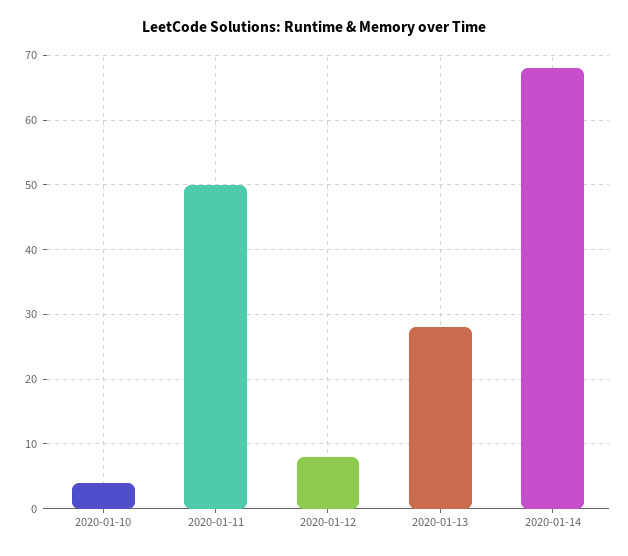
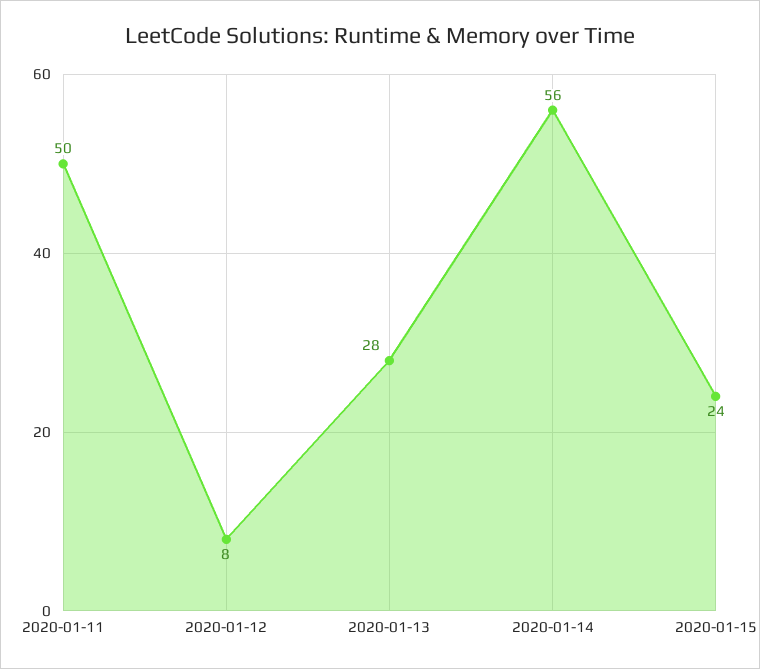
2020-01-10: 4 -> none
2020-01-14: 68 -> 56
2020-01-15: none -> 24

